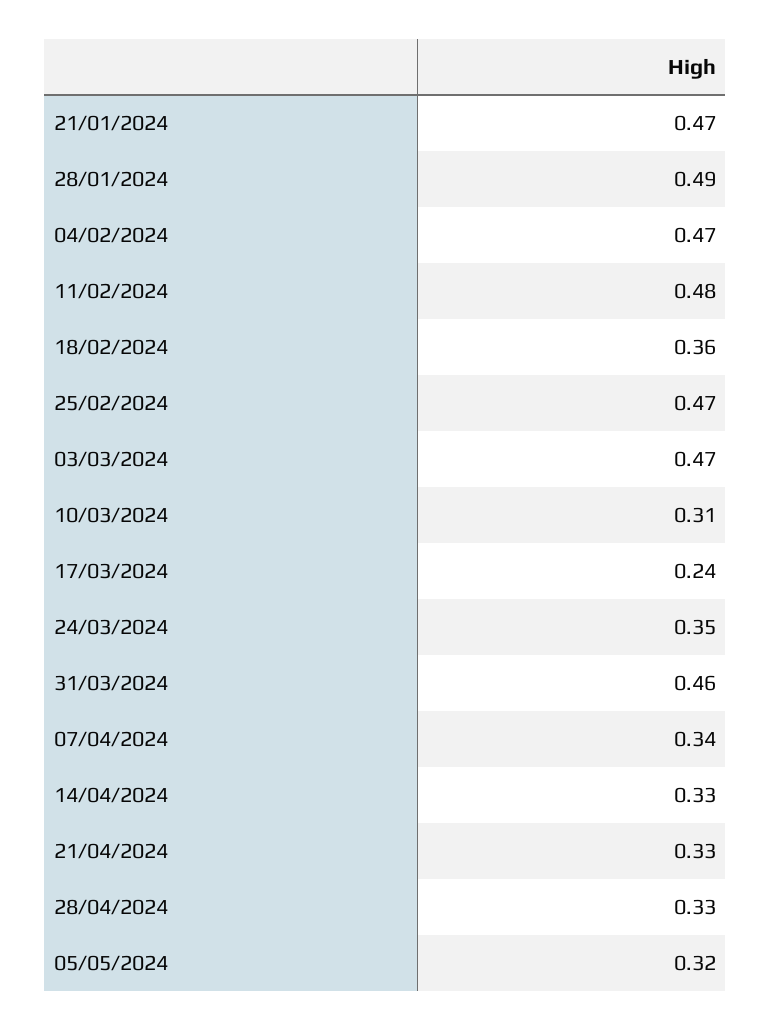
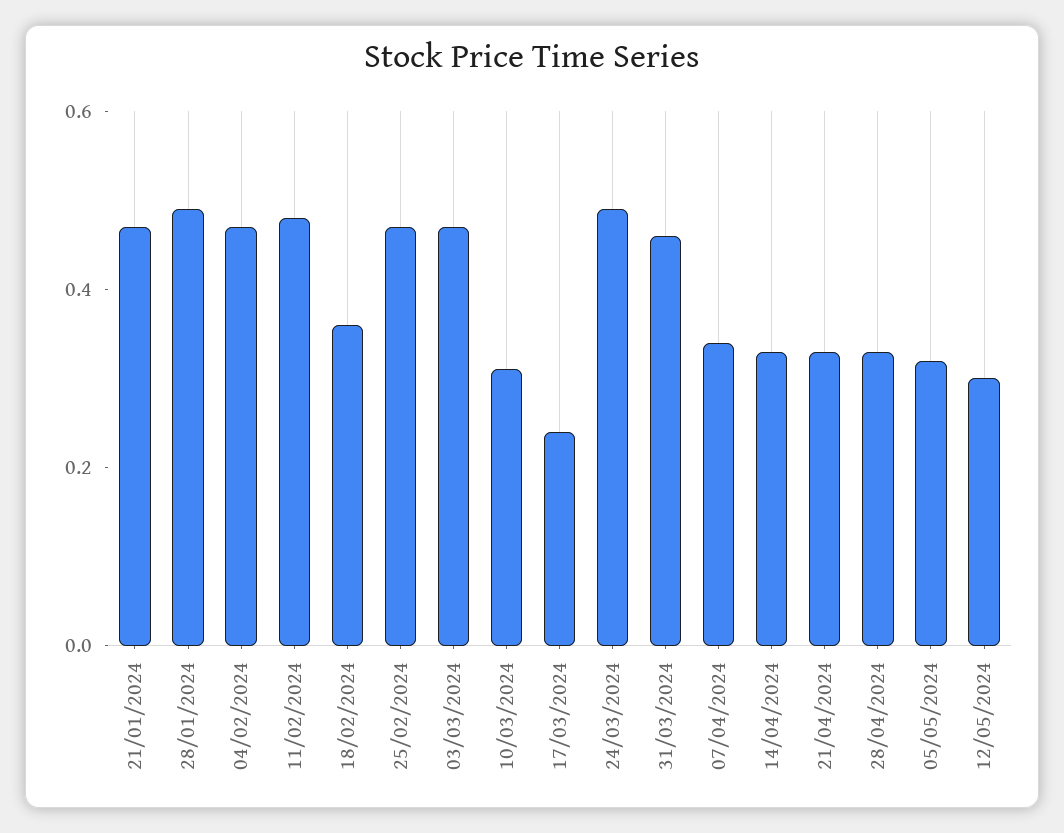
24/03/2024: 0.35 -> 0.5
12/05/2024: none -> 0.3

